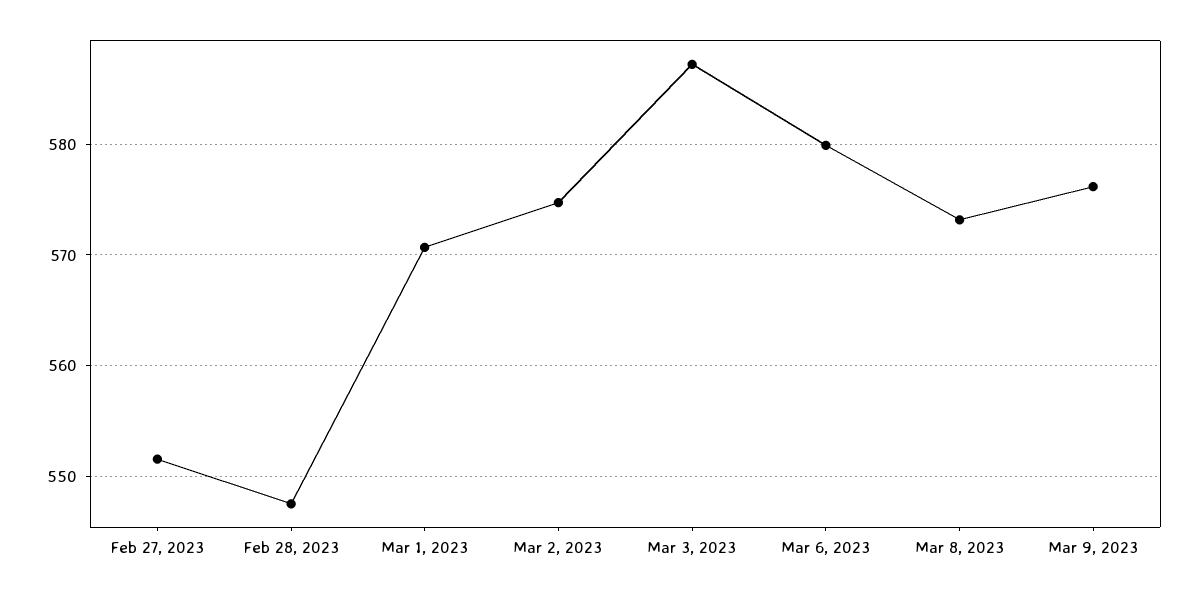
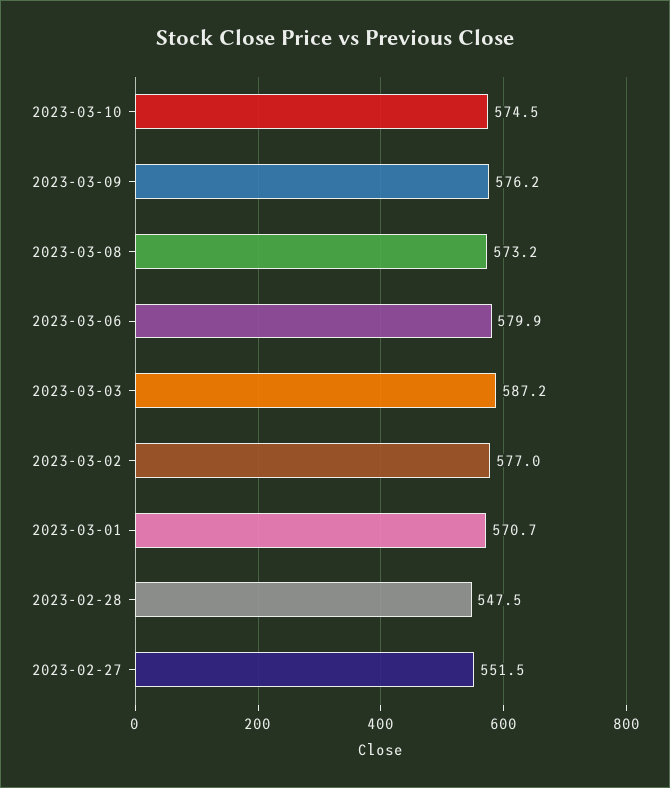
Mar 2, 2023: 575 -> 577
2023-03-10: none -> 574.5

